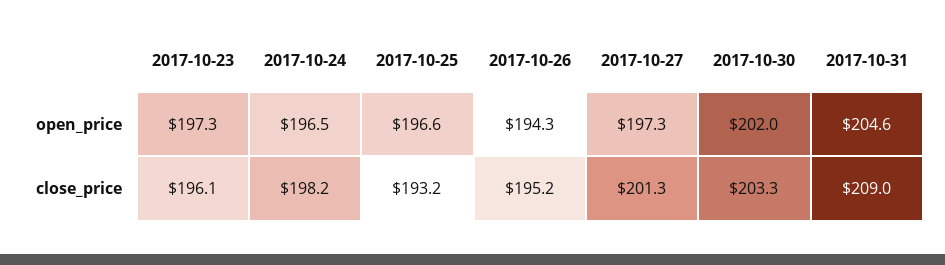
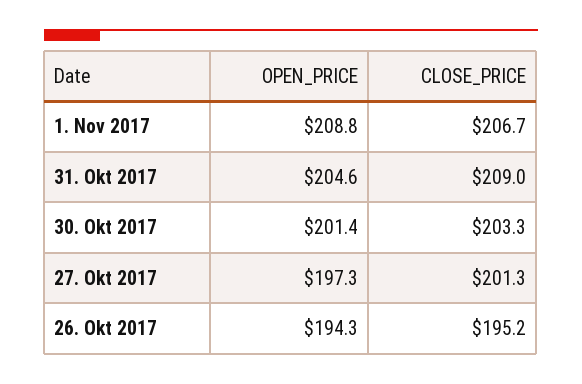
2017-10-23, open_price: 197.3 -> none
2017-10-24, open_price: 196.5 -> none
2017-10-25, open_price: 196.6 -> none
2017-10-30, open_price: 202 -> 201.4
2017-10-23, close_price: 196.1 -> none
2017-10-24, close_price: 198.2 -> none
2017-10-25, close_price: 193.2 -> none
1. Nov 2017, open_price: none -> 208.8
1. Nov 2017, close_price: none -> 206.7

